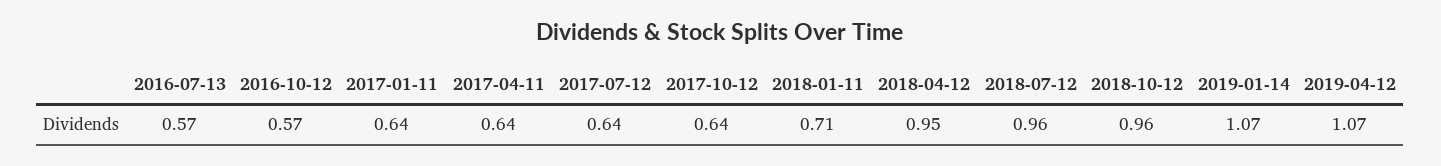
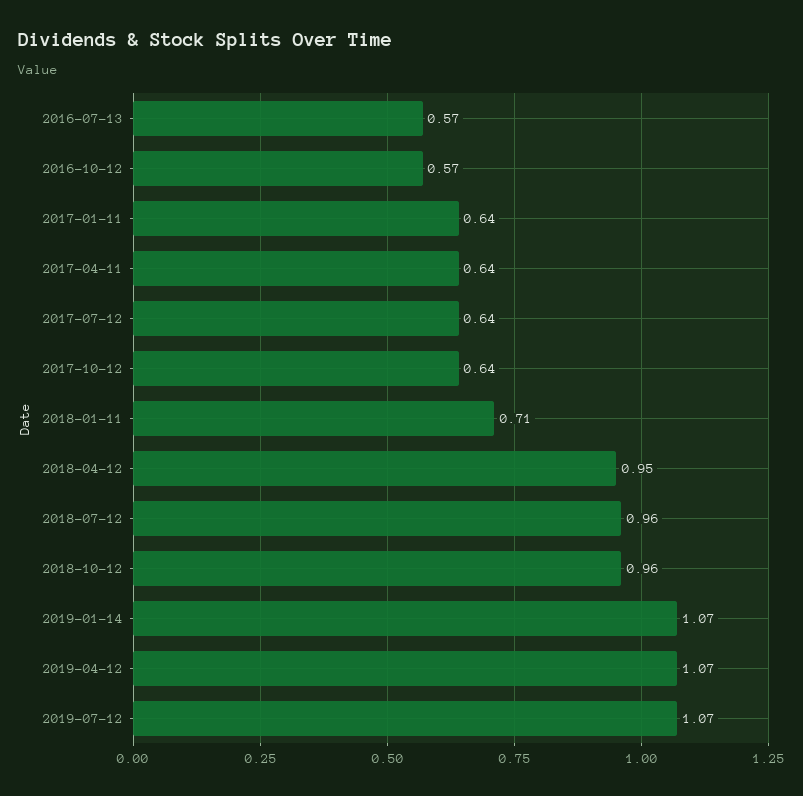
2019-07-12: none -> 1.07

